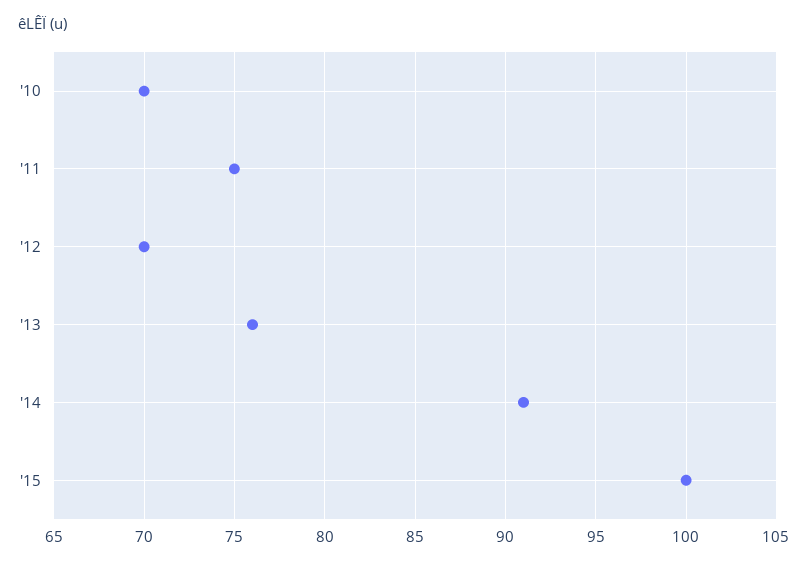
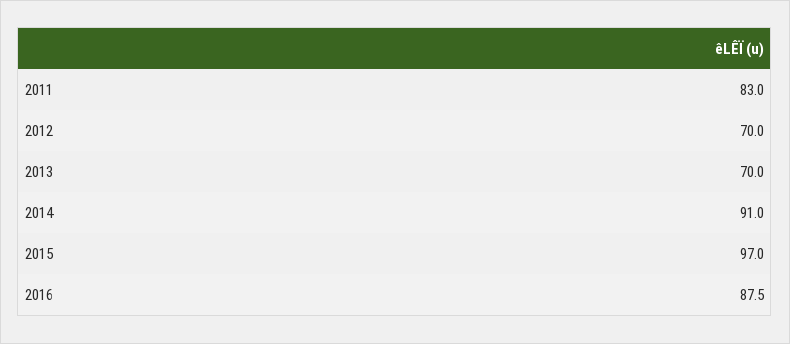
'10: 70 -> none
'11: 75 -> 83
'13: 76 -> 70
'15: 100 -> 97
2016: none -> 87.5

